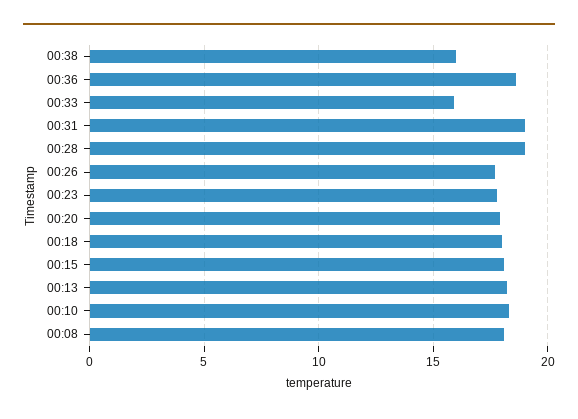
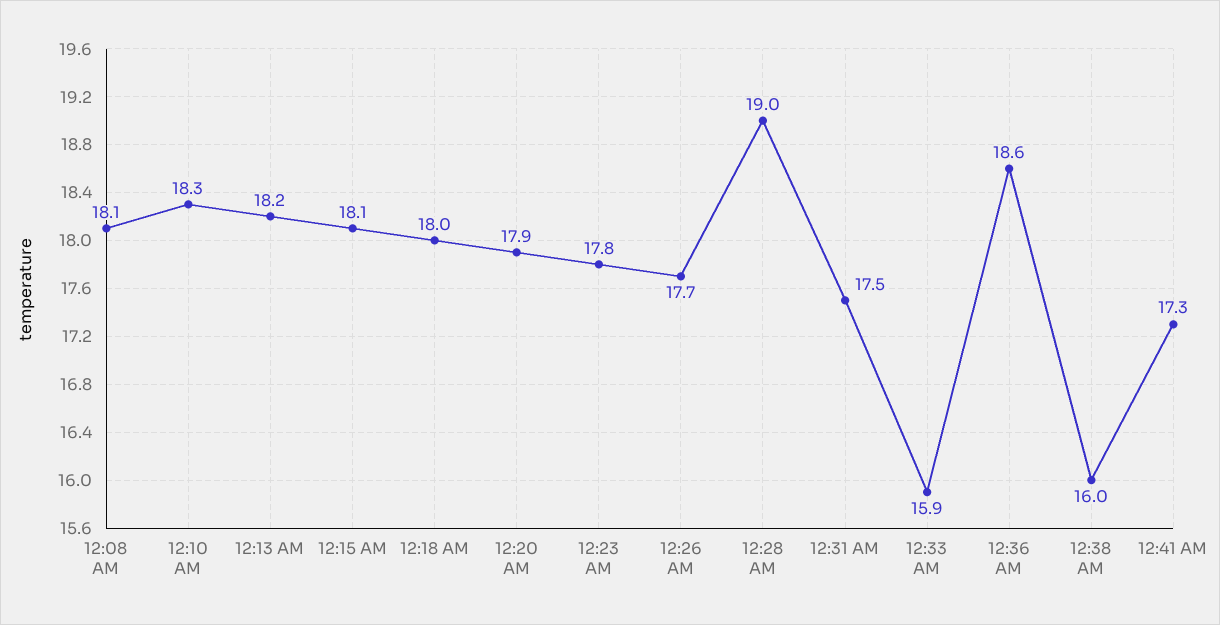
00:31: 19 -> 17.5
12:41 AM: none -> 17.3

